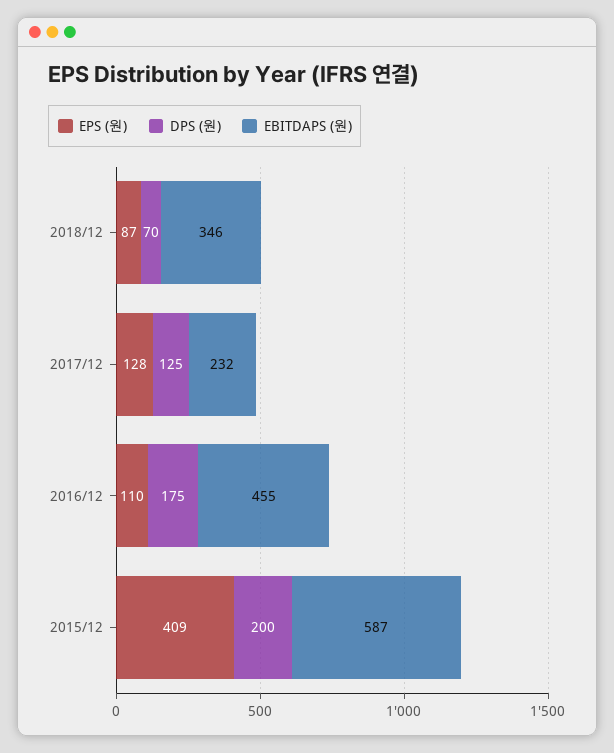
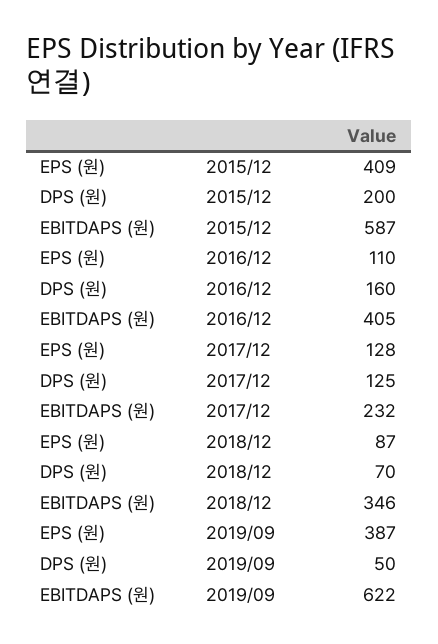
DPS (원), 2016/12: 175 -> 160
EBITDAPS (원), 2016/12: 455 -> 405
EPS (원), 2019/09: none -> 387
DPS (원), 2019/09: none -> 50
EBITDAPS (원), 2019/09: none -> 622

